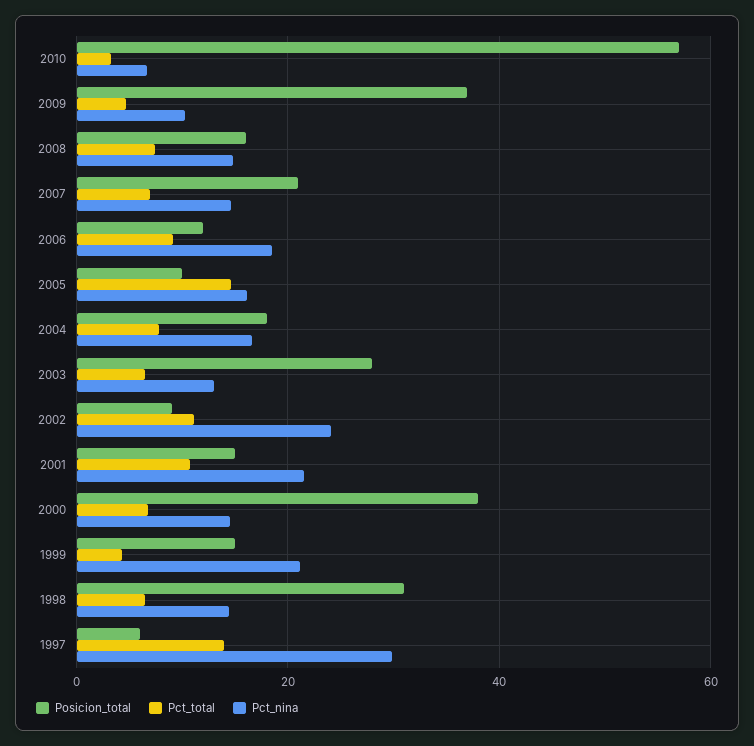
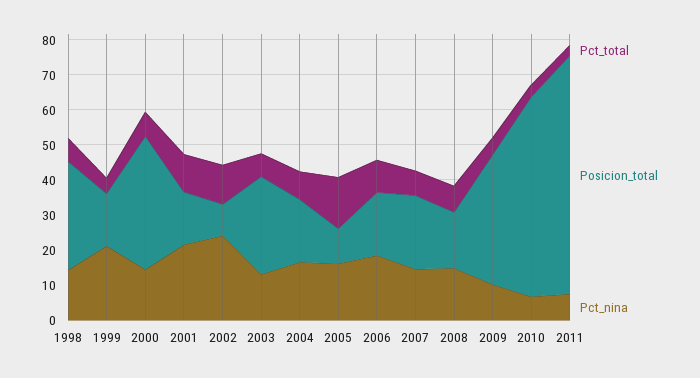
Posicion_total, 2006: 12 -> 17.5
Posicion_total, 1997: 6 -> none
Pct_total, 1997: 14 -> none
Pct_nina, 1997: 30 -> none
Pct_total, 2011: none -> 2.5
Posicion_total, 2011: none -> 67.5
Pct_nina, 2011: none -> 7.5

